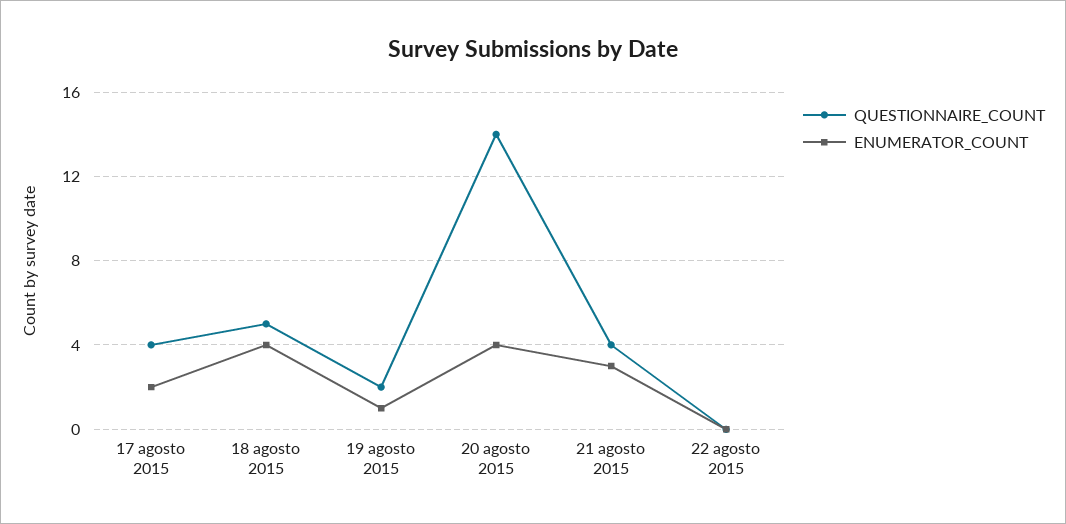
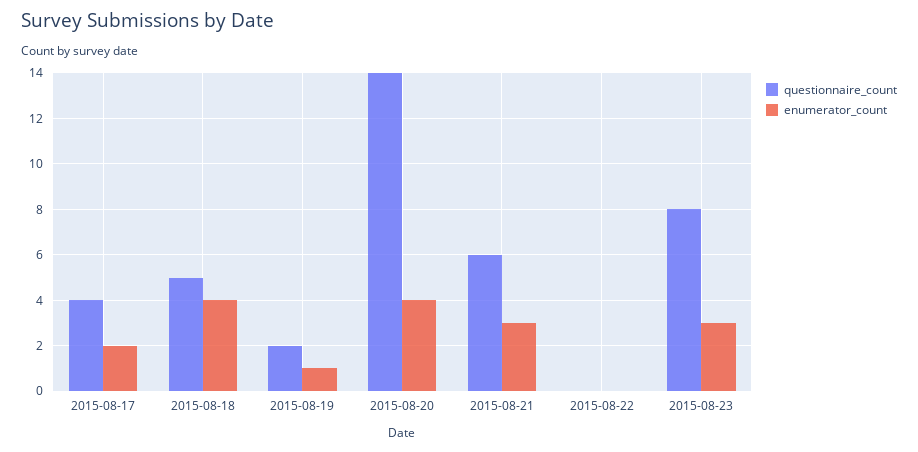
QUESTIONNAIRE_COUNT, 21 agosto 2015: 4 -> 6
QUESTIONNAIRE_COUNT, 2015-08-23: none -> 8
ENUMERATOR_COUNT, 2015-08-23: none -> 3

